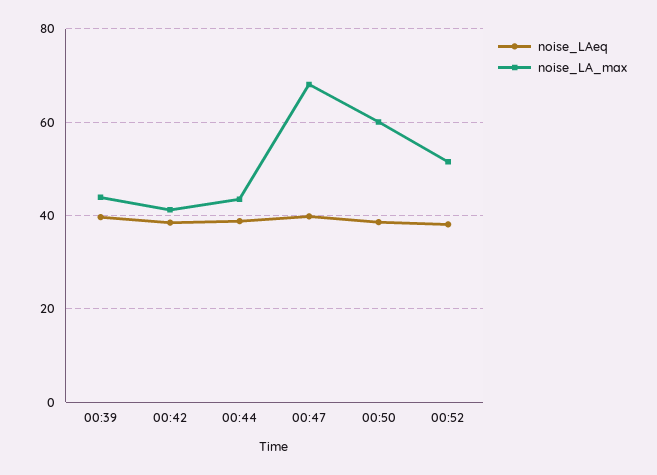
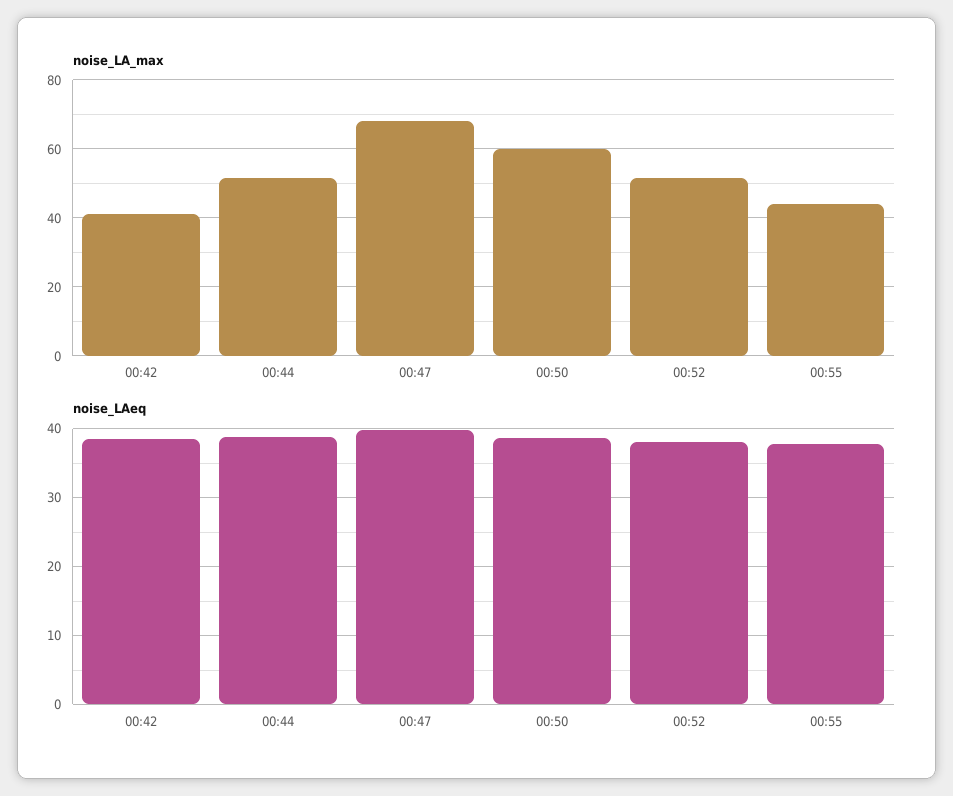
noise_LAeq, 00:39: 40 -> none
noise_LA_max, 00:39: 44 -> none
noise_LA_max, 00:44: 44 -> 52
noise_LA_max, 00:55: none -> 44
noise_LAeq, 00:55: none -> 38

